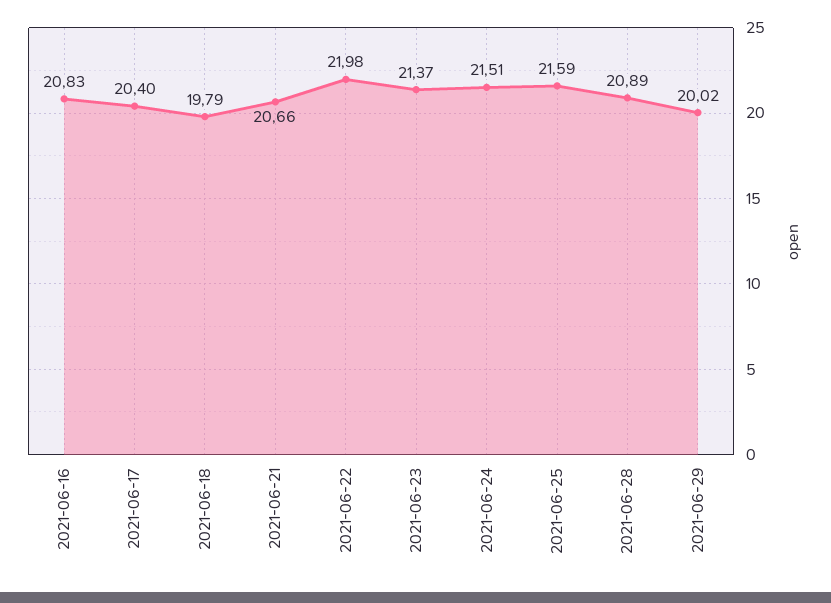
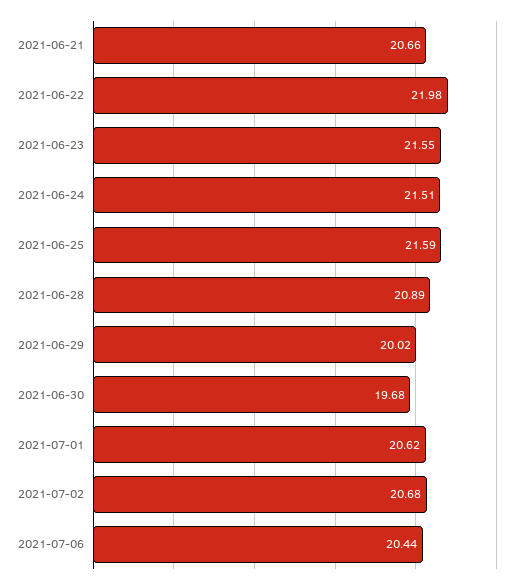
2021-06-16: 20.83 -> none
2021-06-17: 20.4 -> none
2021-06-18: 19.79 -> none
2021-06-23: 21.37 -> 21.55
2021-06-30: none -> 19.68
2021-07-01: none -> 20.62
2021-07-02: none -> 20.68
2021-07-06: none -> 20.44

